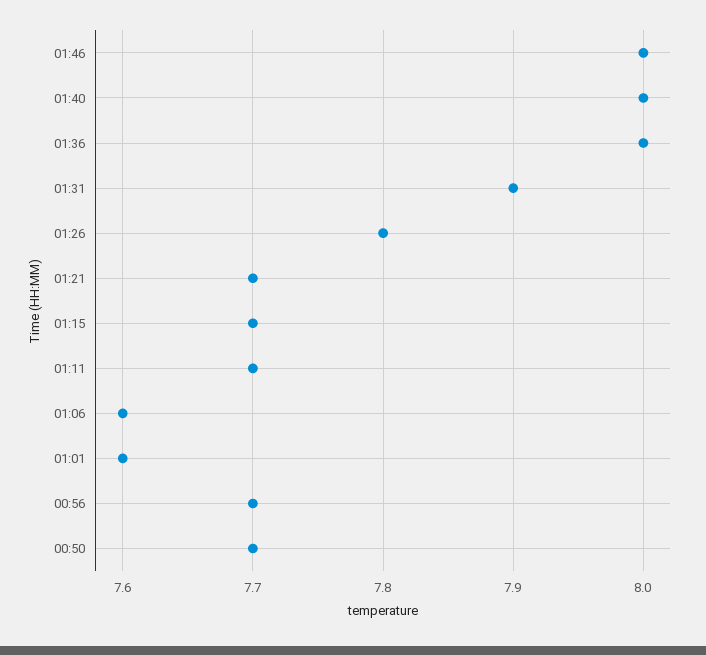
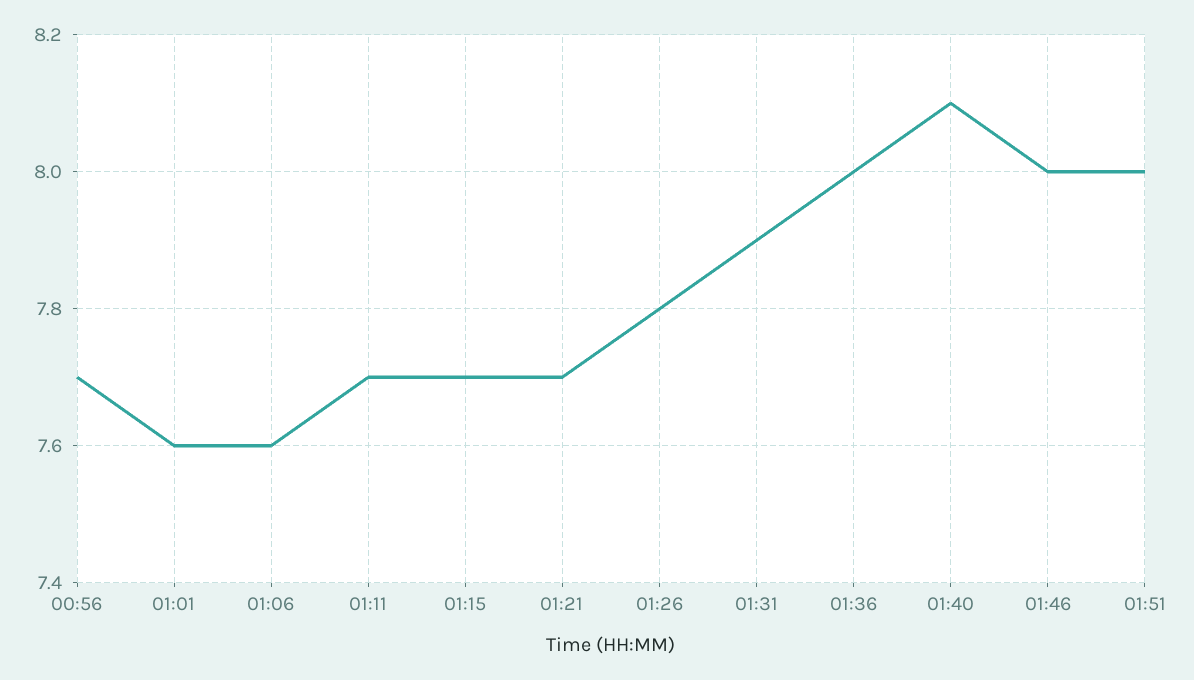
01:40: 8 -> 8.1
00:50: 7.7 -> none
01:51: none -> 8

